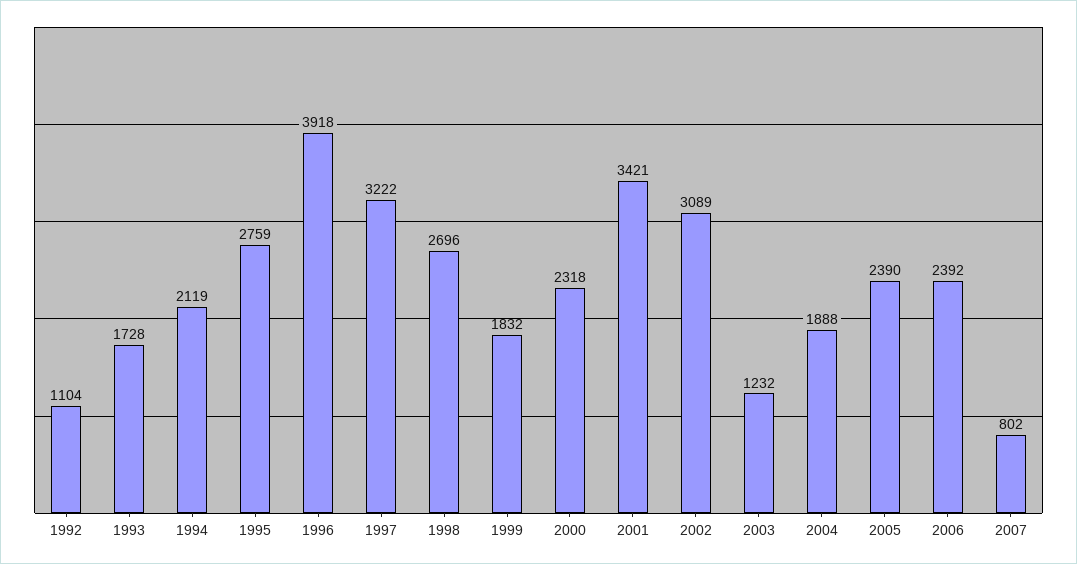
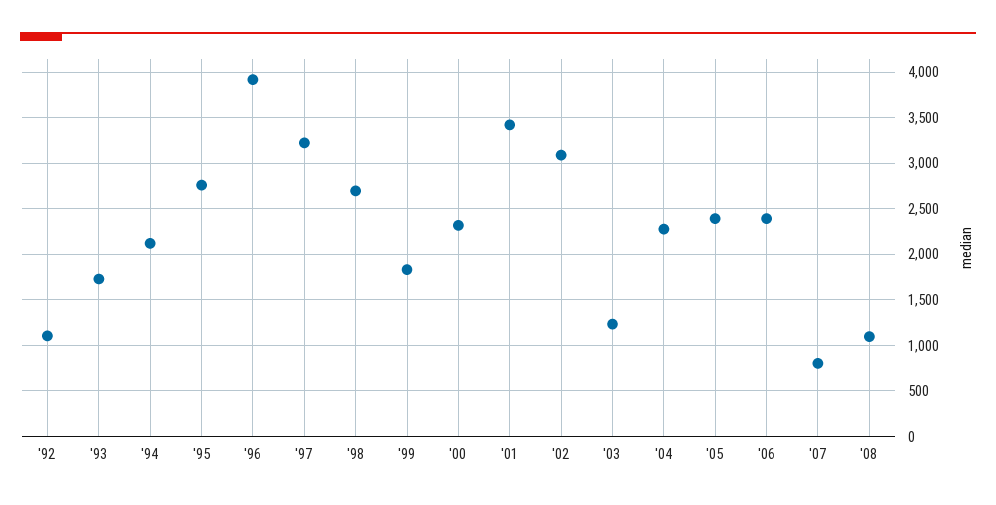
2004: 1888 -> 2300
'08: none -> 1100

